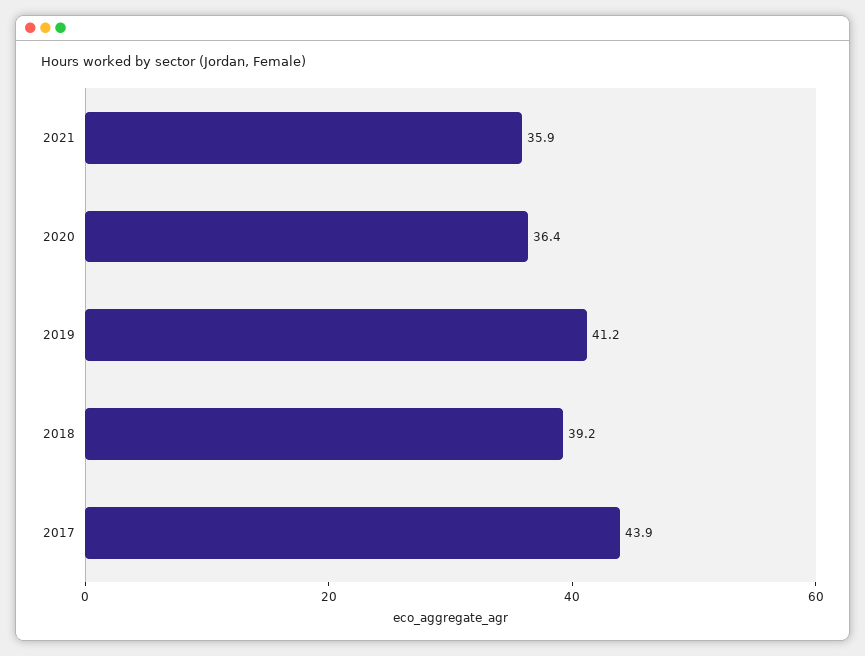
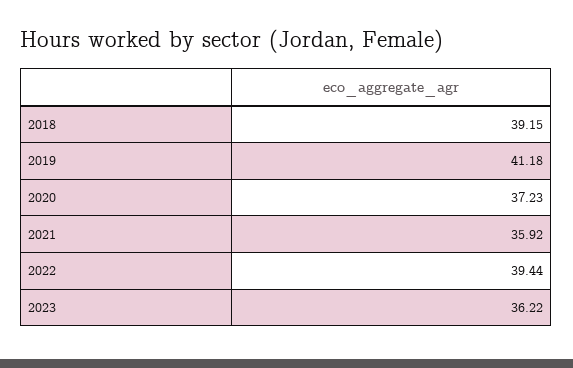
2020: 36.4 -> 37.23
2017: 43.9 -> none
2022: none -> 39.44
2023: none -> 36.22

